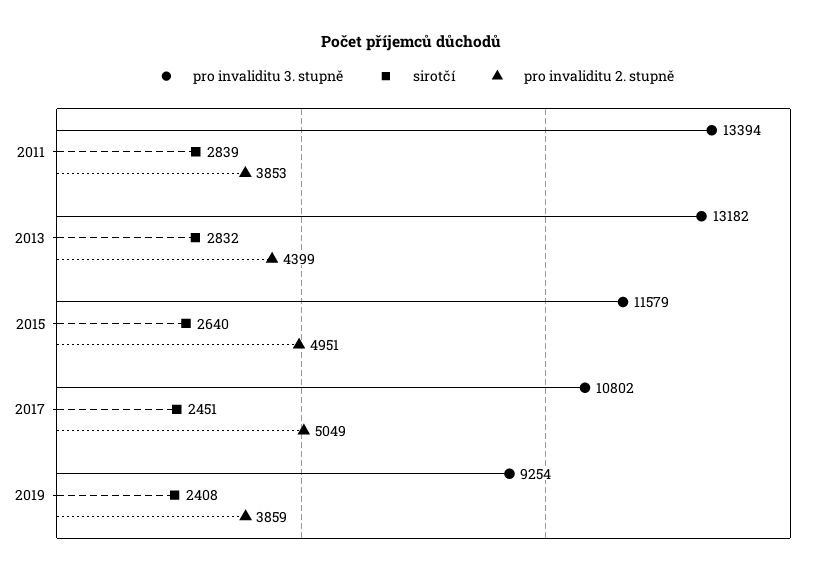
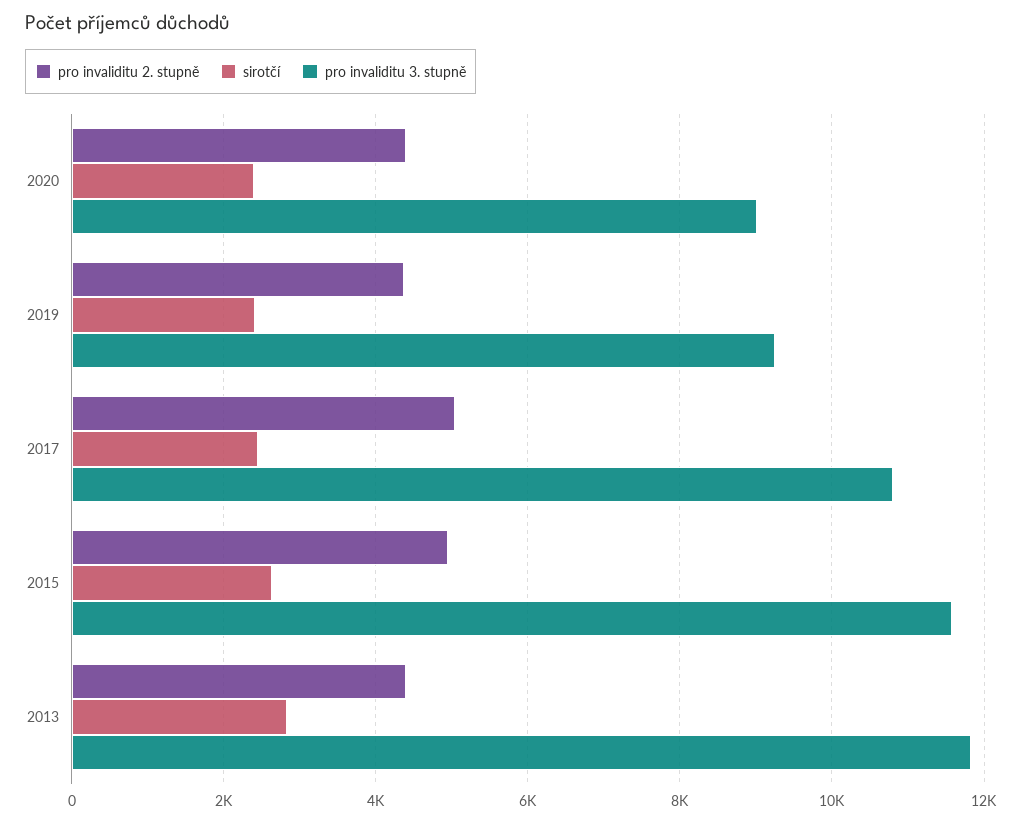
pro invaliditu 3. stupně, 2011: 13394 -> none
sirotčí, 2011: 2839 -> none
pro invaliditu 2. stupně, 2011: 3853 -> none
pro invaliditu 3. stupně, 2013: 13182 -> 11800
pro invaliditu 2. stupně, 2019: 3859 -> 4400
pro invaliditu 2. stupně, 2020: none -> 4400
sirotčí, 2020: none -> 2400
pro invaliditu 3. stupně, 2020: none -> 9000

